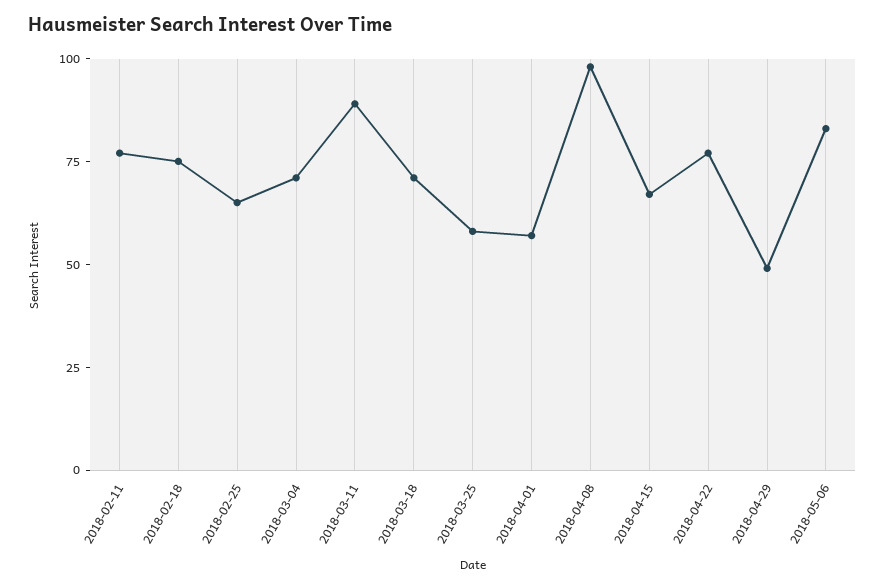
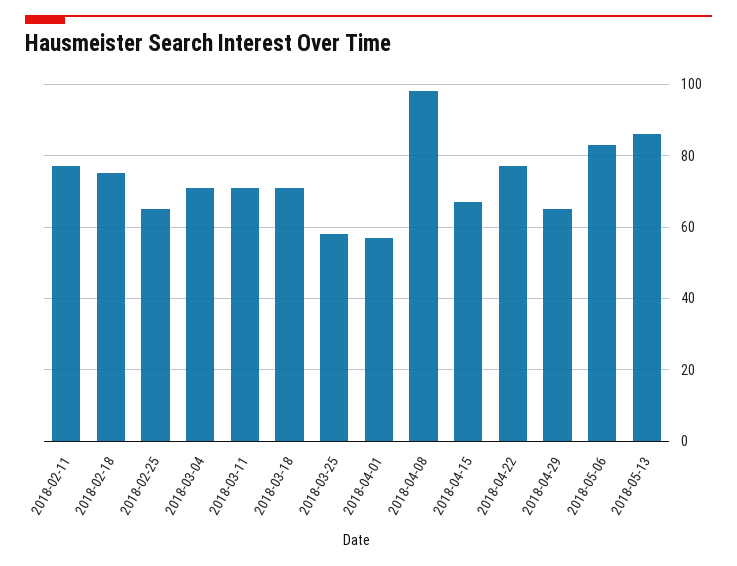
2018-03-11: 90 -> 70
2018-04-29: 50 -> 65
2018-05-13: none -> 85

